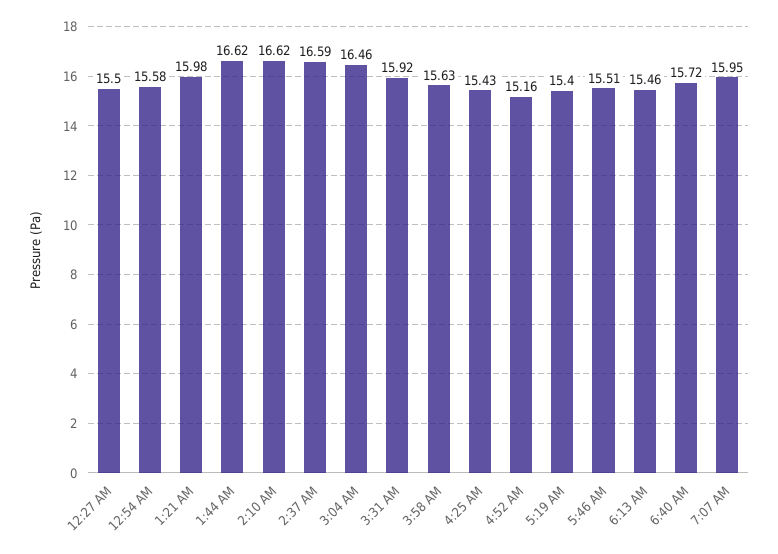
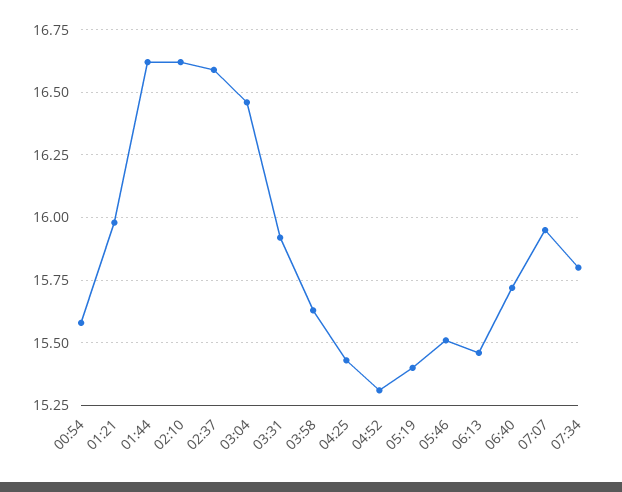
12:27 AM: 15.5 -> none
4:52 AM: 15.16 -> 15.3
07:34: none -> 15.8

